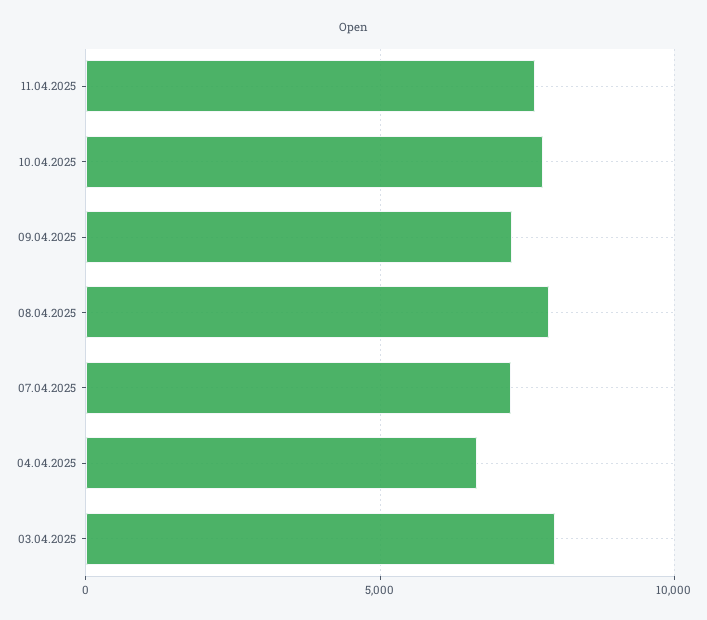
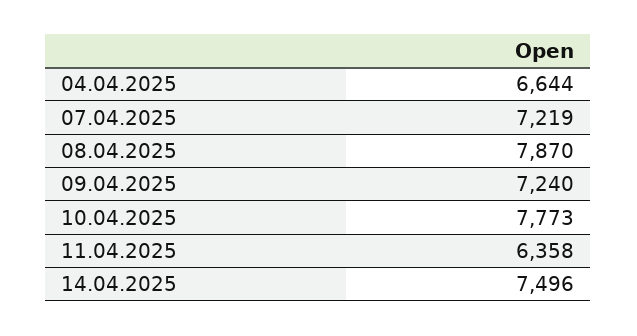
11.04.2025: 7500 -> 6358
03.04.2025: 8000 -> none
14.04.2025: none -> 7496

